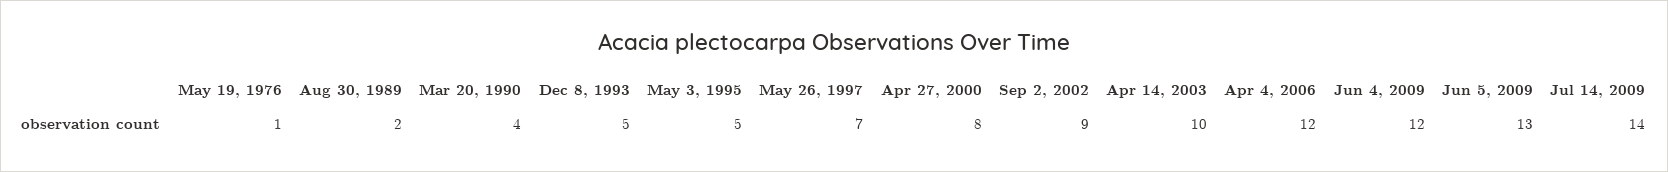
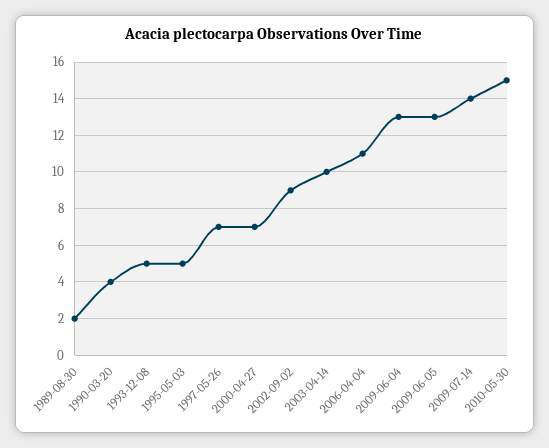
May 19, 1976: 1 -> none
Apr 27, 2000: 8 -> 7
Apr 4, 2006: 12 -> 11
Jun 4, 2009: 12 -> 13
2010-05-30: none -> 15

